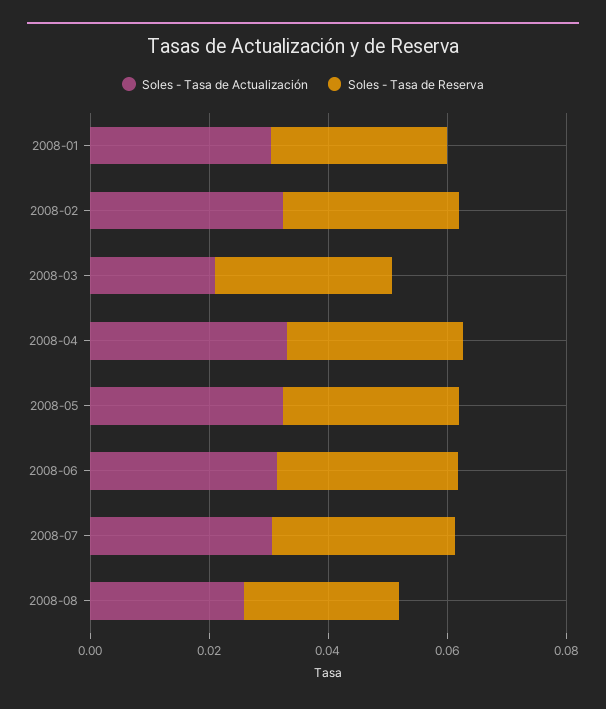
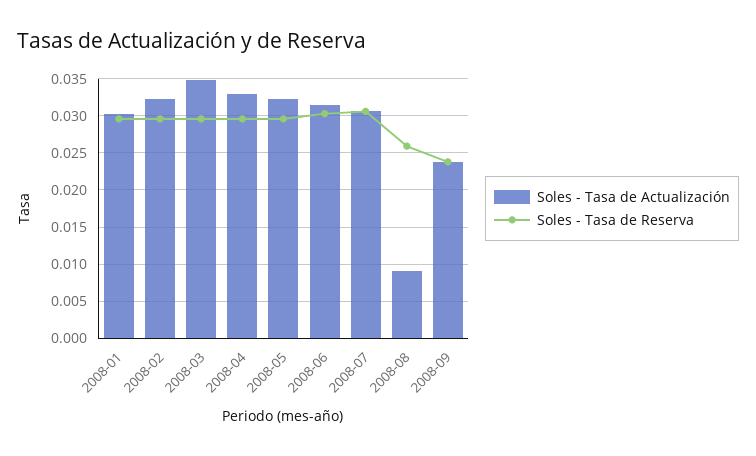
Soles - Tasa de Actualización, 2008-03: 0.02 -> 0.035
Soles - Tasa de Actualización, 2008-08: 0.025 -> 0.009
Soles - Tasa de Actualización, 2008-09: none -> 0.024
Soles - Tasa de Reserva, 2008-09: none -> 0.024

